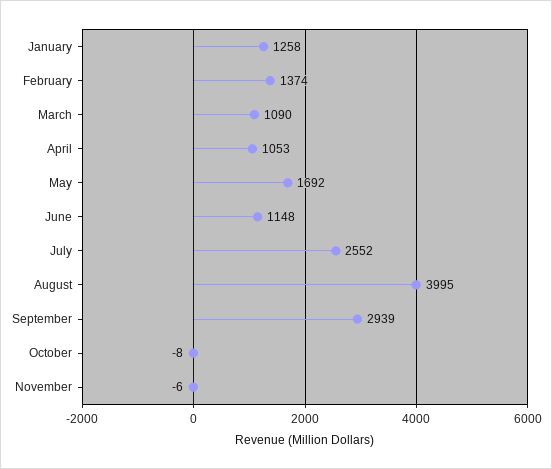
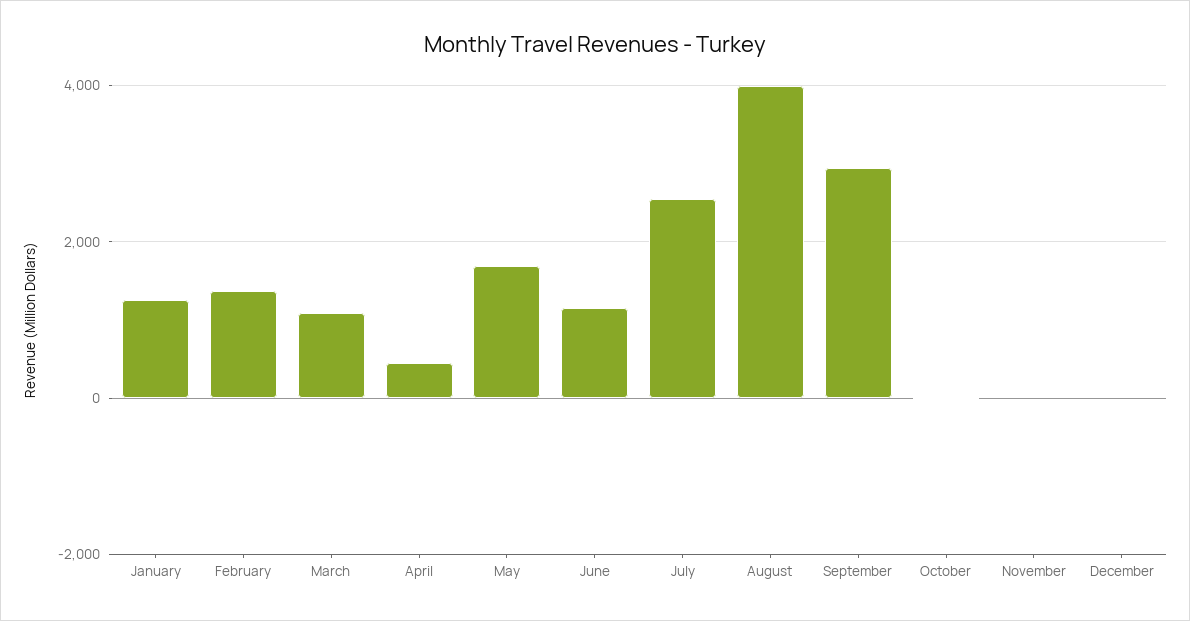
April: 1053 -> 400
December: none -> 0

